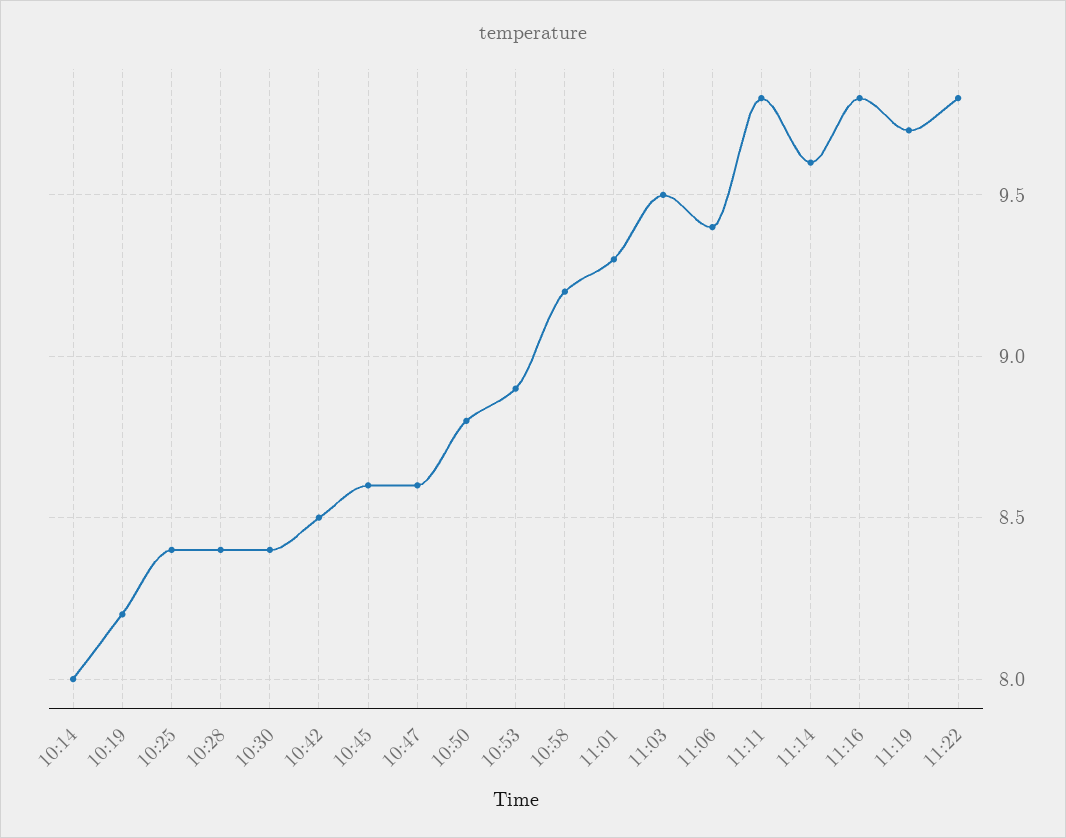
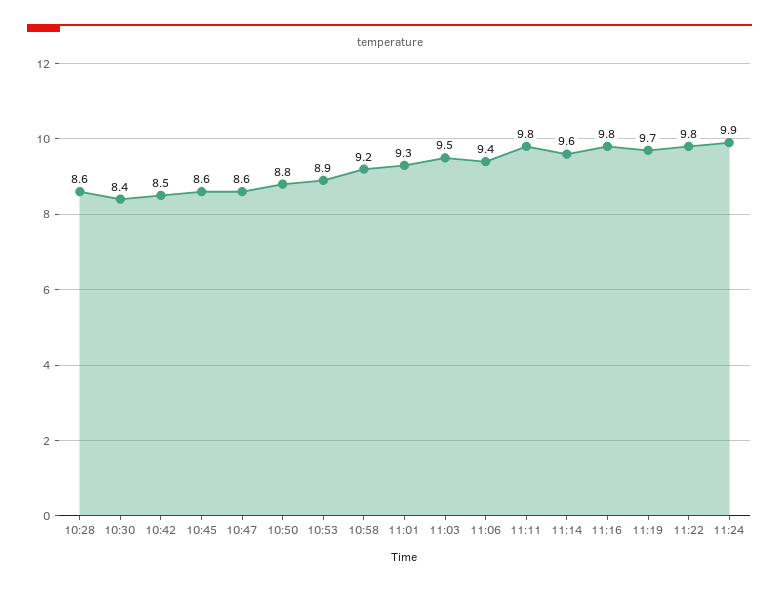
10:14: 8 -> none
10:19: 8.2 -> none
10:25: 8.4 -> none
10:28: 8.4 -> 8.6
11:24: none -> 9.9

